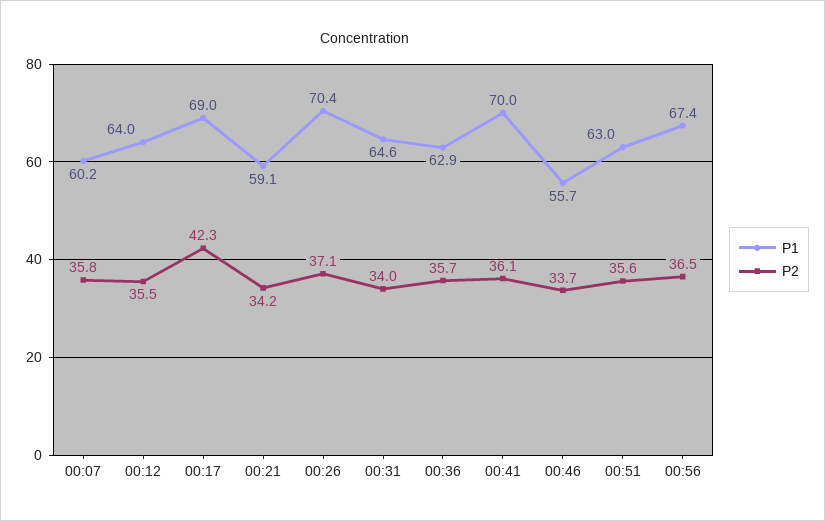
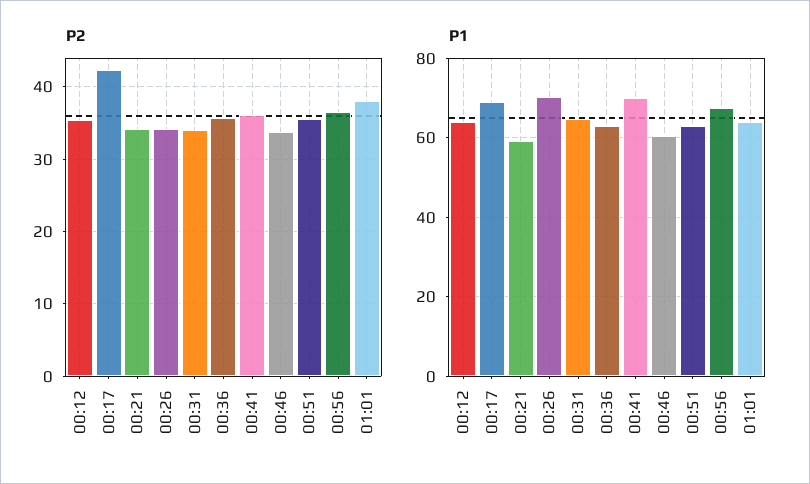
P1, 00:07: 60.2 -> none
P2, 00:07: 35.8 -> none
P2, 00:26: 37.1 -> 34
P1, 00:46: 55.7 -> 60
P2, 01:01: none -> 38
P1, 01:01: none -> 64

